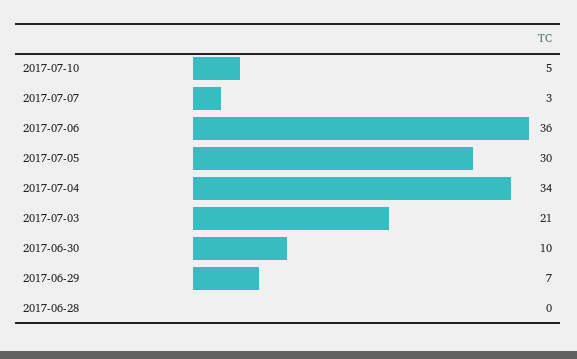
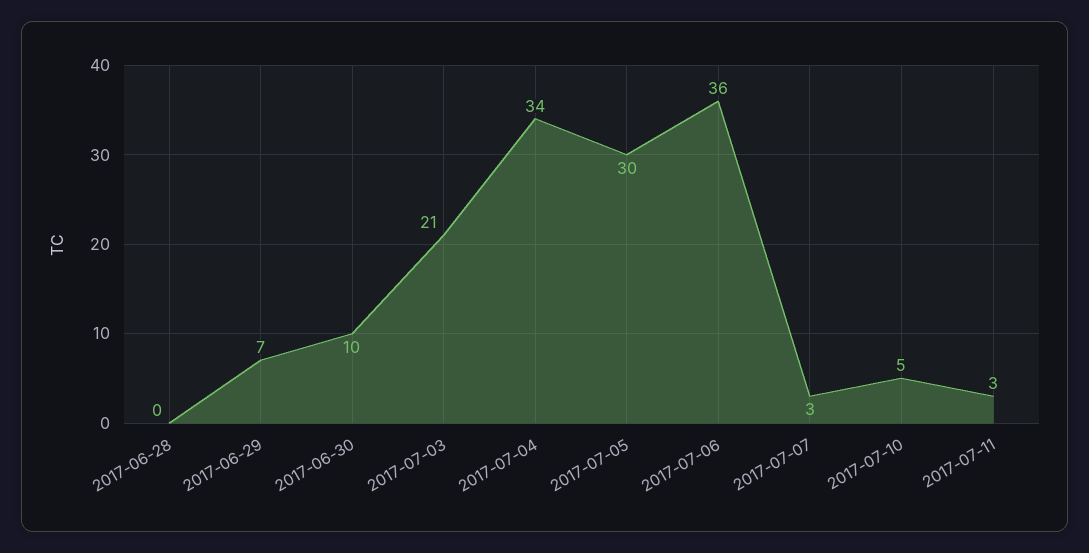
2017-07-11: none -> 3

